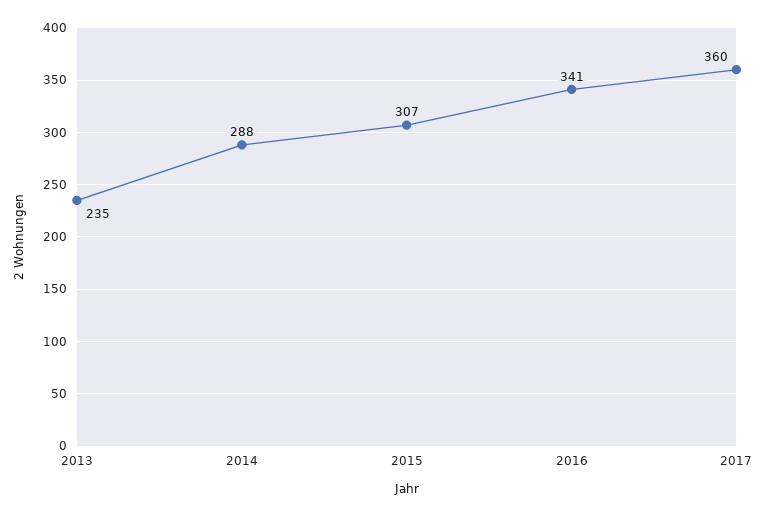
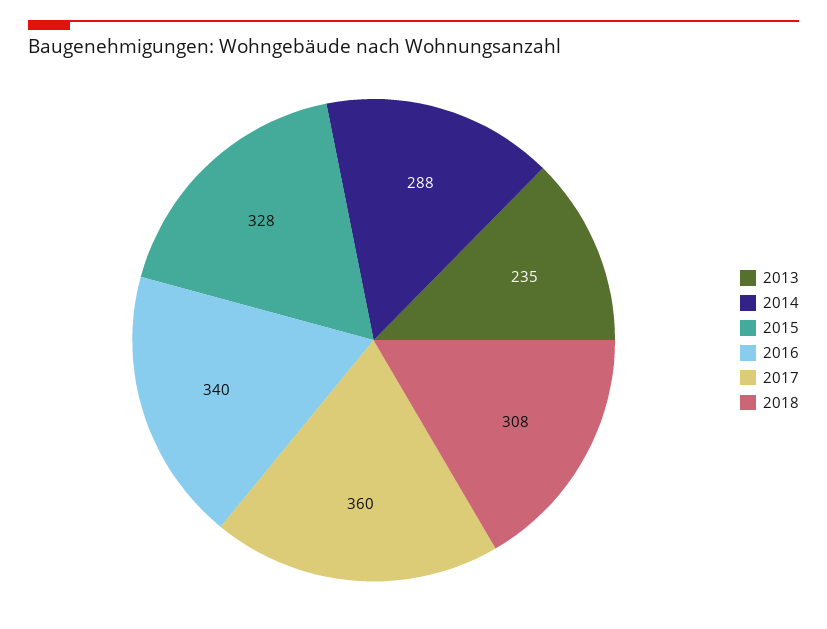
2015: 307 -> 328
2016: 341 -> 340
2018: none -> 308

